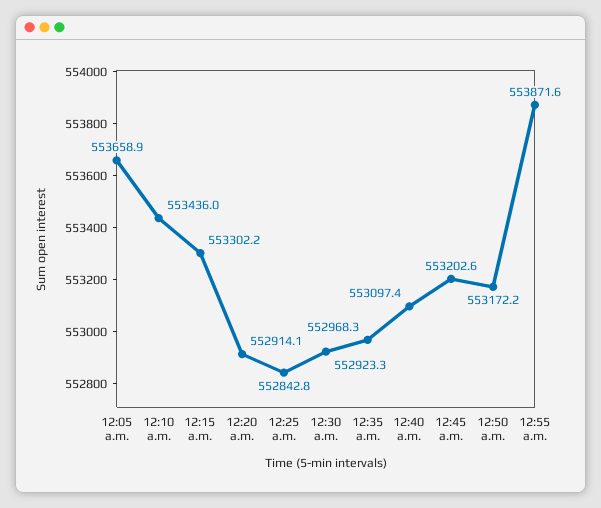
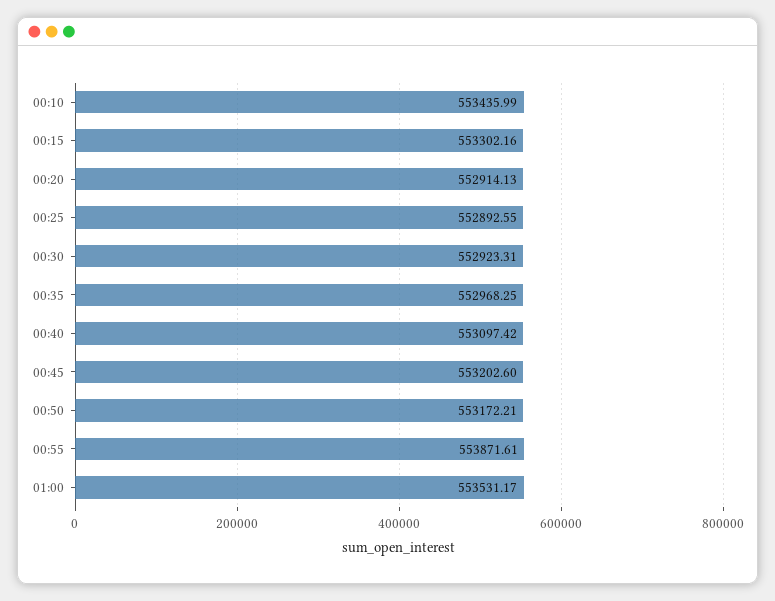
12:05 a.m.: 553658.9 -> none
12:25 a.m.: 552842.8 -> 552892.55
01:00: none -> 553531.17

